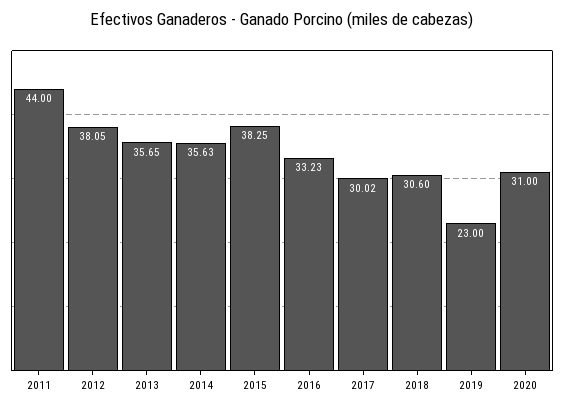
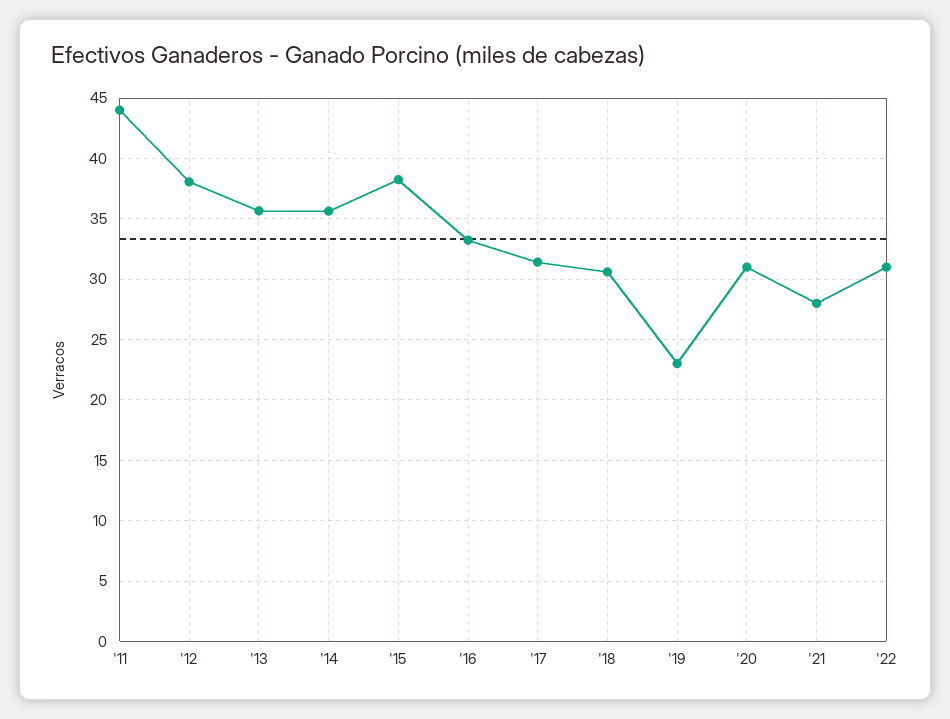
2017: 30.02 -> 31.5
'21: none -> 28
'22: none -> 31

